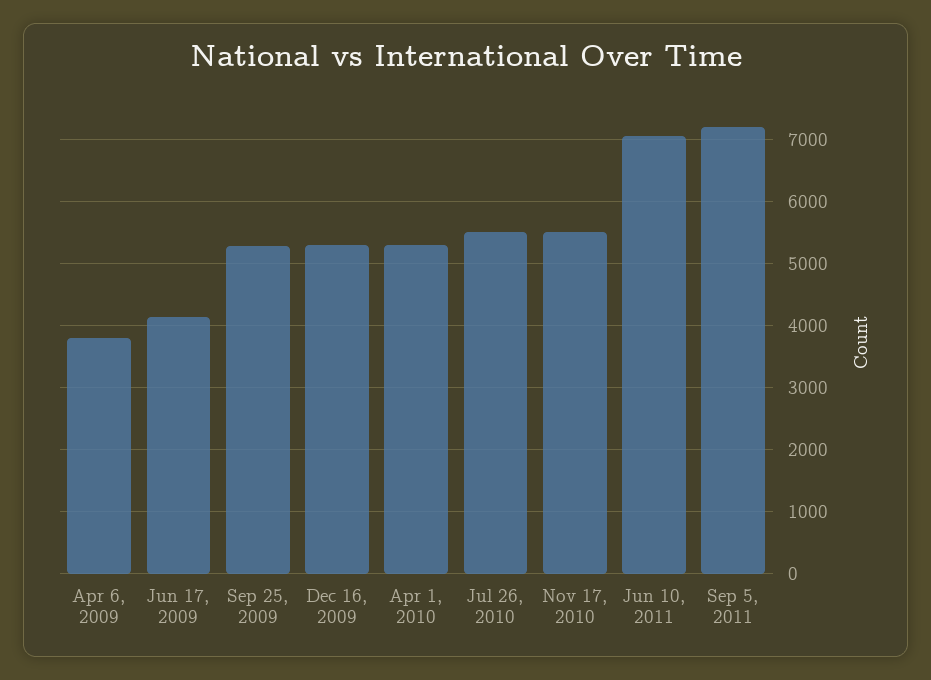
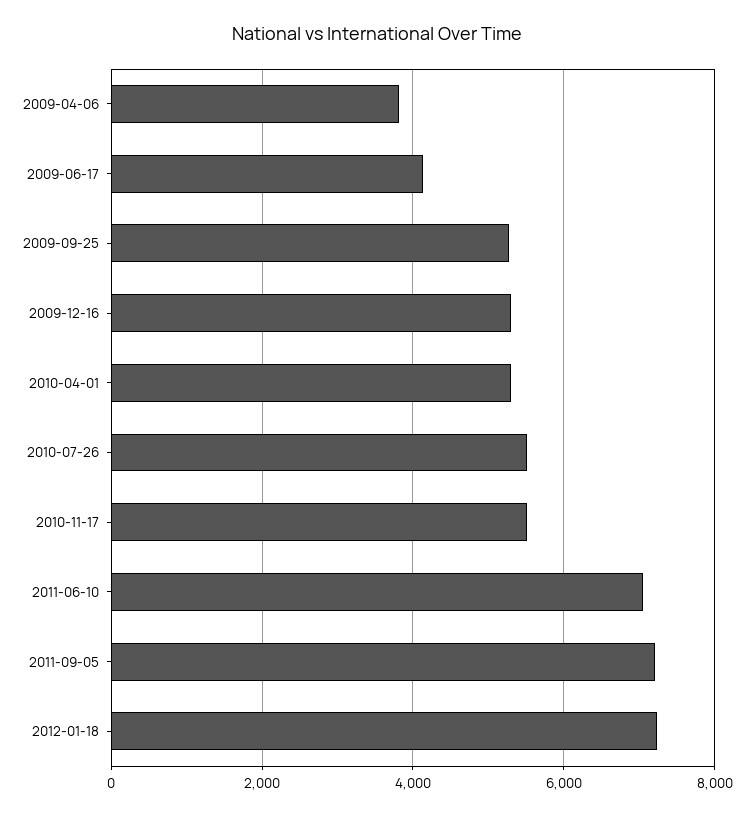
2012-01-18: none -> 7200

